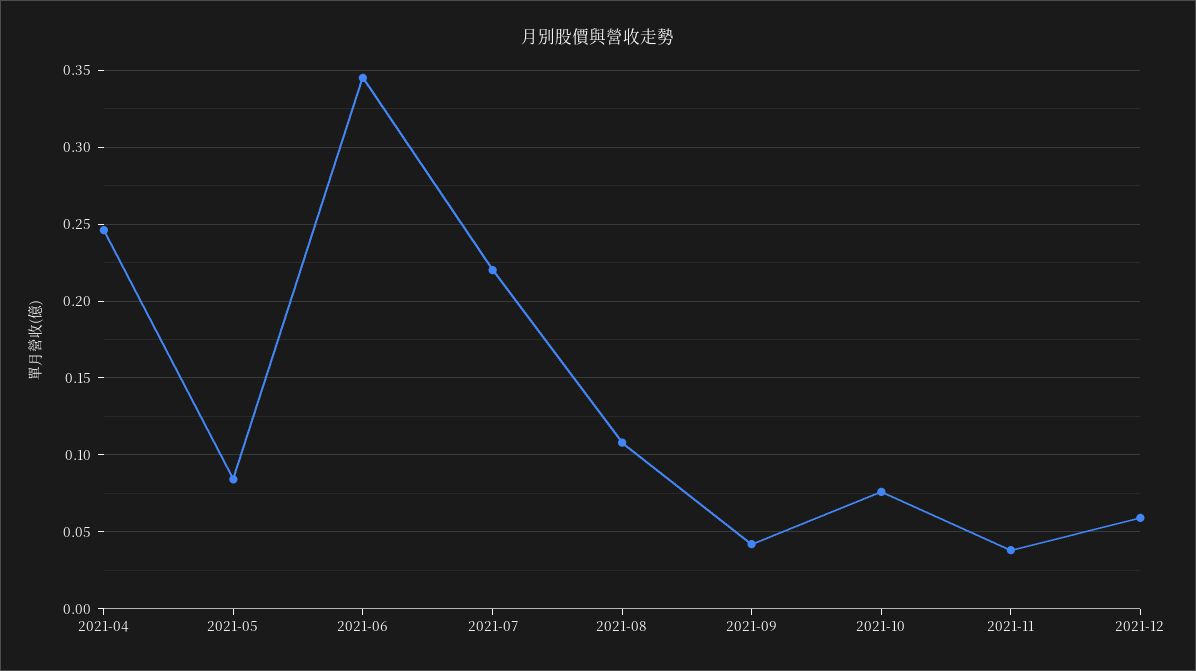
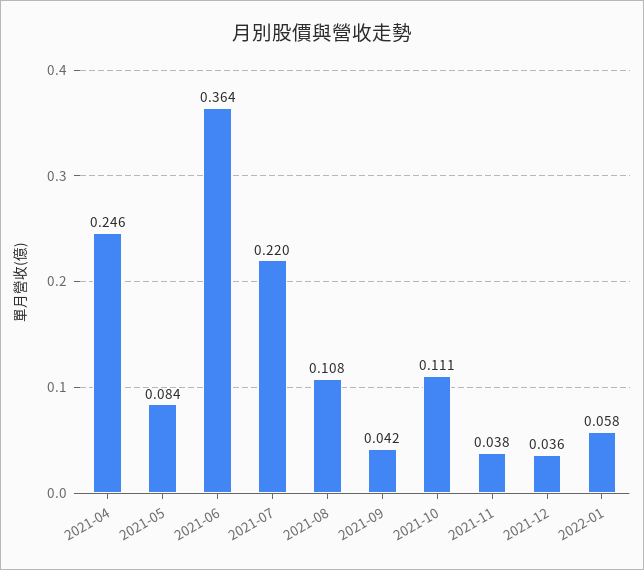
2021-06: 0.345 -> 0.364
2021-10: 0.075 -> 0.111
2021-12: 0.06 -> 0.036
2022-01: none -> 0.058

